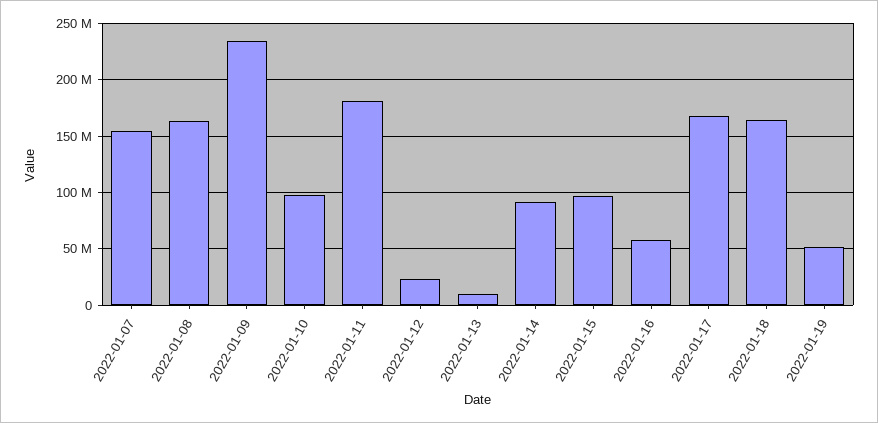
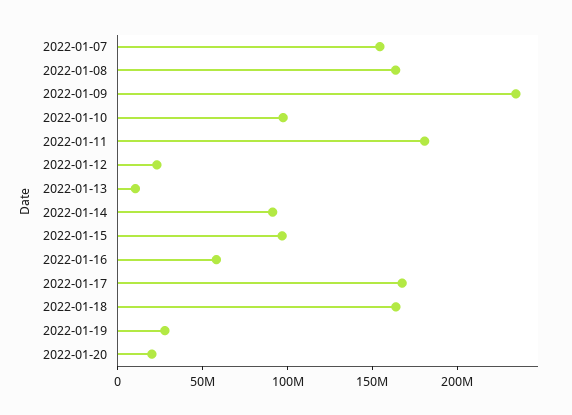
2022-01-19: 50000000 -> 30000000
2022-01-20: none -> 20000000

